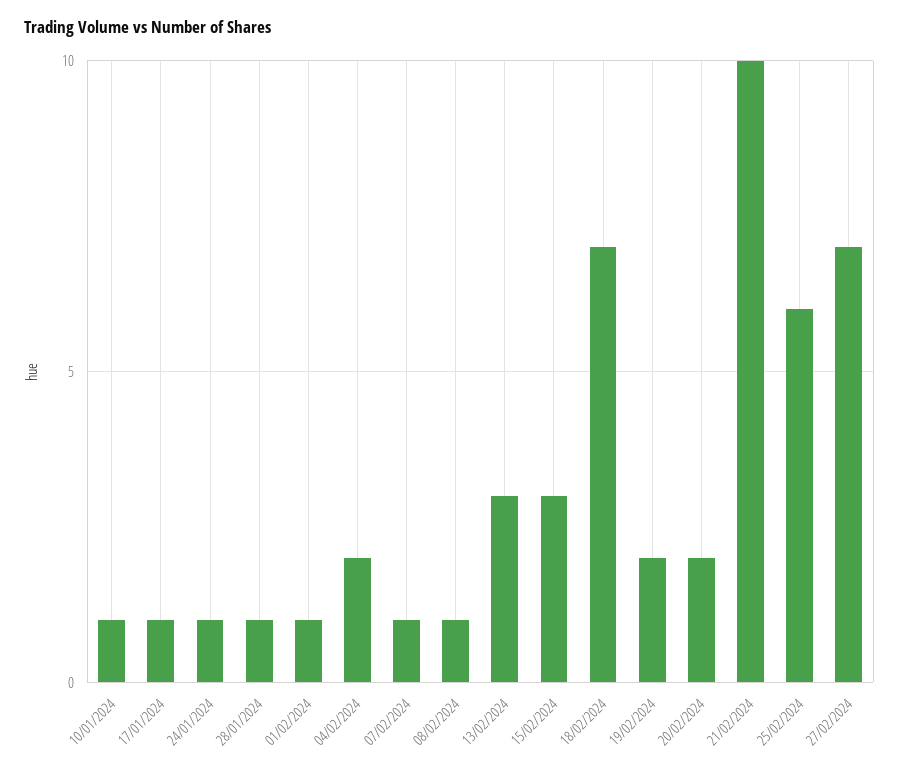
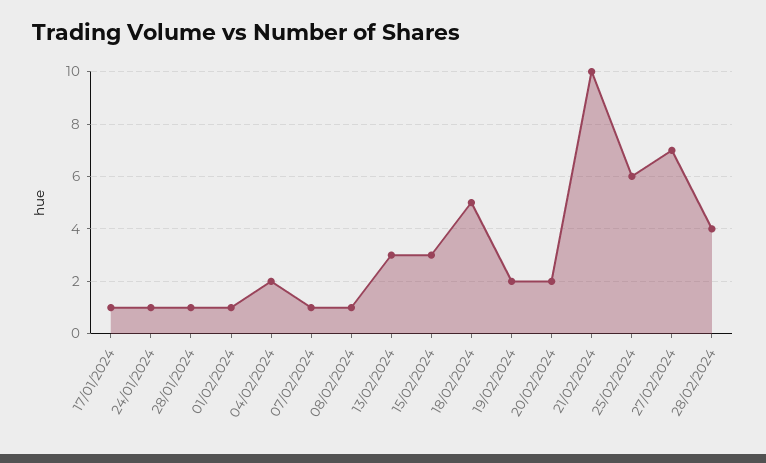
10/01/2024: 1 -> none
18/02/2024: 7 -> 5
28/02/2024: none -> 4

